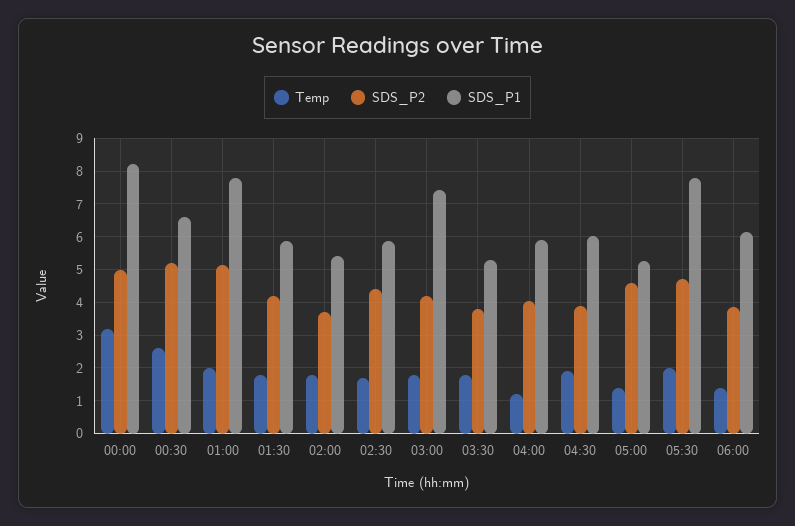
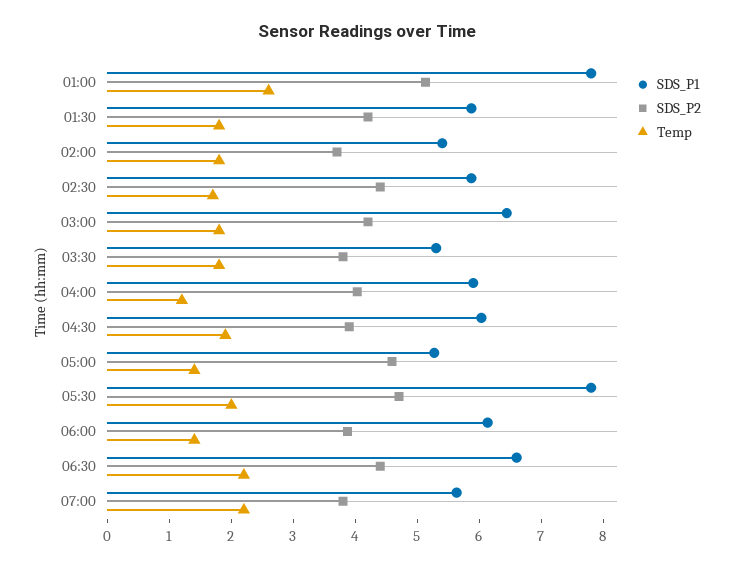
Temp, 00:00: 3.2 -> none
SDS_P2, 00:00: 5 -> none
SDS_P1, 00:00: 8.2 -> none
Temp, 00:30: 2.6 -> none
SDS_P2, 00:30: 5.2 -> none
SDS_P1, 00:30: 6.6 -> none
Temp, 01:00: 2 -> 2.6
SDS_P1, 03:00: 7.4 -> 6.4
SDS_P1, 06:30: none -> 6.6
SDS_P2, 06:30: none -> 4.4
Temp, 06:30: none -> 2.2
SDS_P1, 07:00: none -> 5.6
SDS_P2, 07:00: none -> 3.8
Temp, 07:00: none -> 2.2

